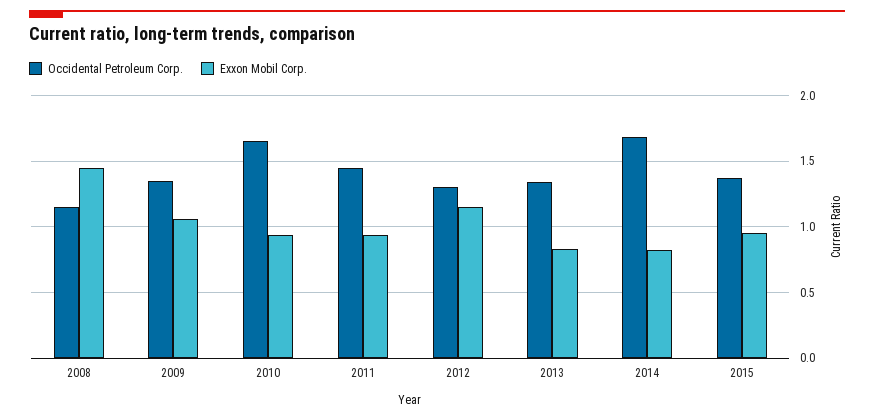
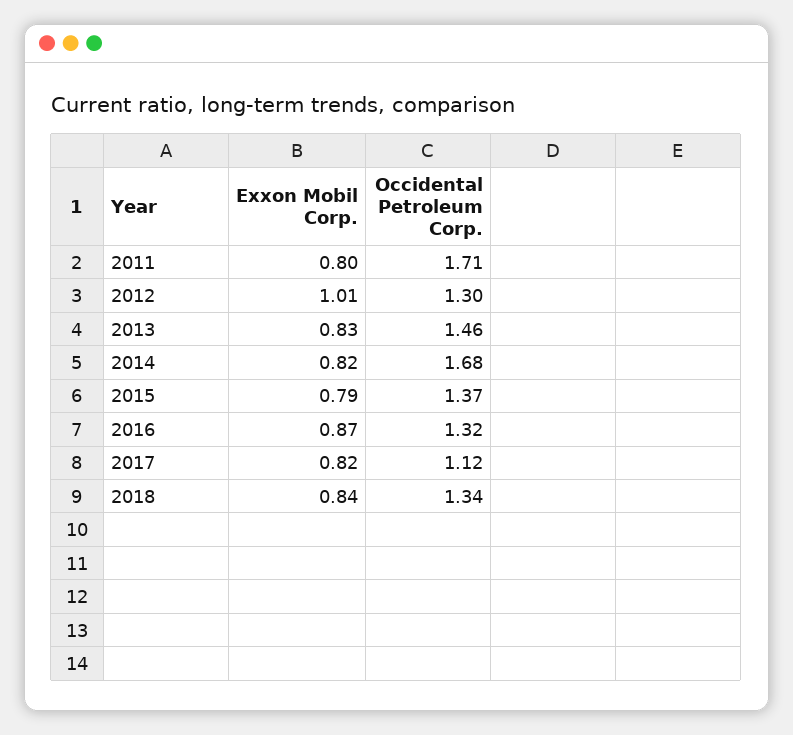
Occidental Petroleum Corp., 2008: 1.15 -> none
Exxon Mobil Corp., 2008: 1.45 -> none
Occidental Petroleum Corp., 2009: 1.35 -> none
Exxon Mobil Corp., 2009: 1.05 -> none
Occidental Petroleum Corp., 2010: 1.65 -> none
Exxon Mobil Corp., 2010: 0.95 -> none
Occidental Petroleum Corp., 2011: 1.45 -> 1.71
Exxon Mobil Corp., 2011: 0.95 -> 0.8
Exxon Mobil Corp., 2012: 1.15 -> 1.01
Occidental Petroleum Corp., 2013: 1.35 -> 1.46
Exxon Mobil Corp., 2015: 0.95 -> 0.79
Exxon Mobil Corp., 2016: none -> 0.87
Occidental Petroleum Corp., 2016: none -> 1.32
Exxon Mobil Corp., 2017: none -> 0.82
Occidental Petroleum Corp., 2017: none -> 1.12
Exxon Mobil Corp., 2018: none -> 0.84
Occidental Petroleum Corp., 2018: none -> 1.34

